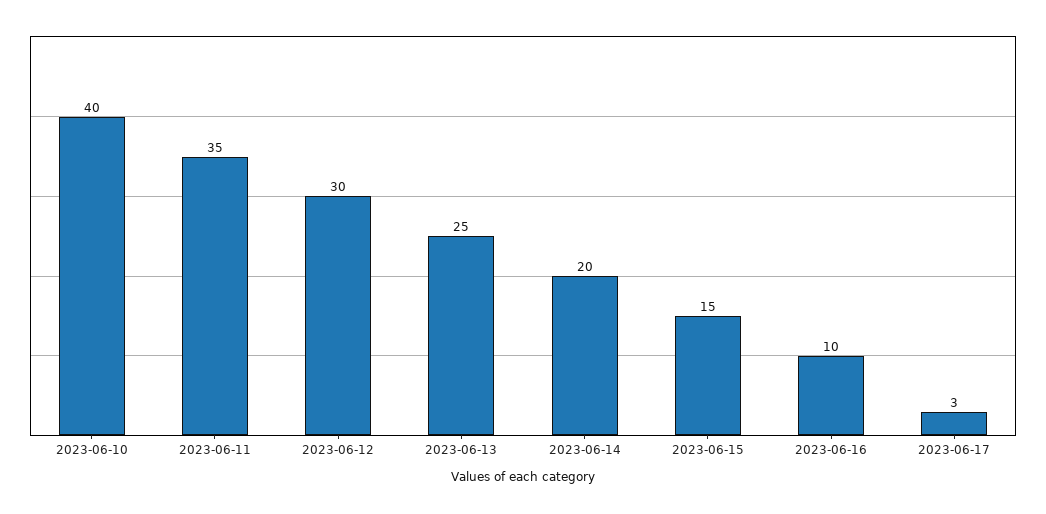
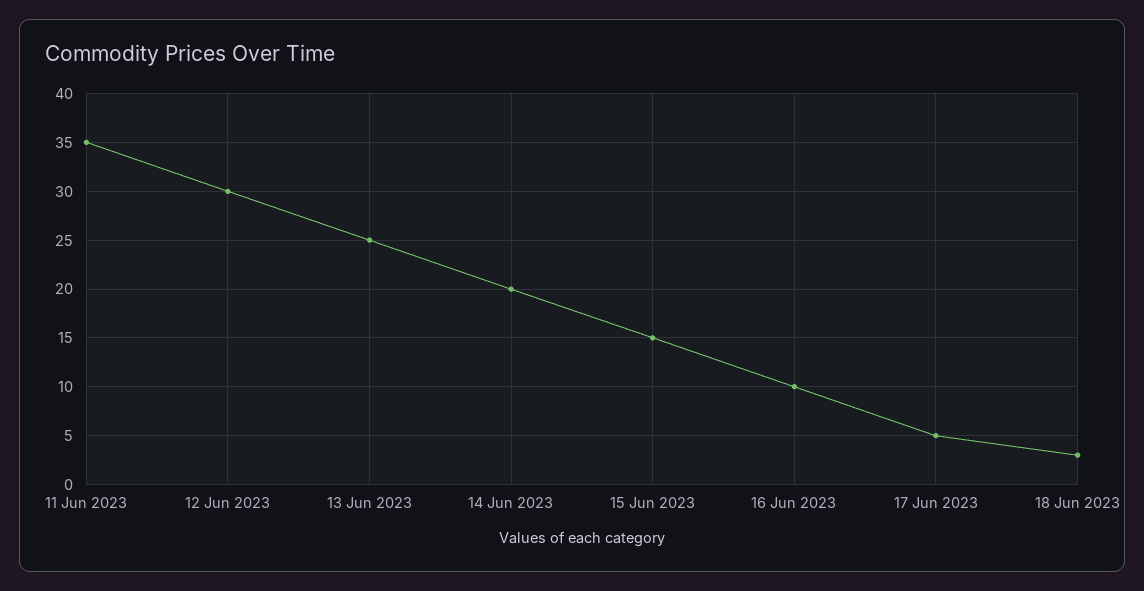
2023-06-10: 40 -> none
2023-06-17: 3 -> 5
18 Jun 2023: none -> 3

